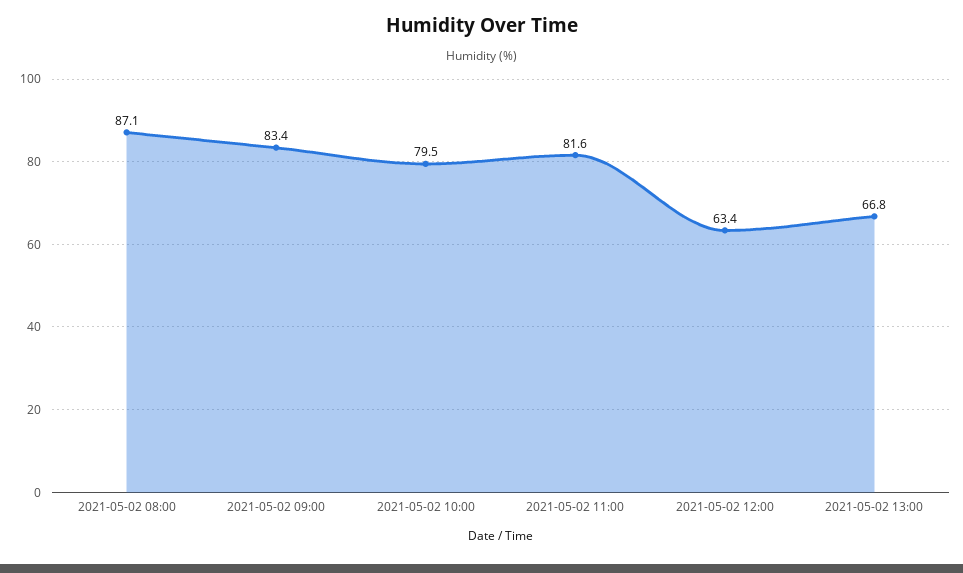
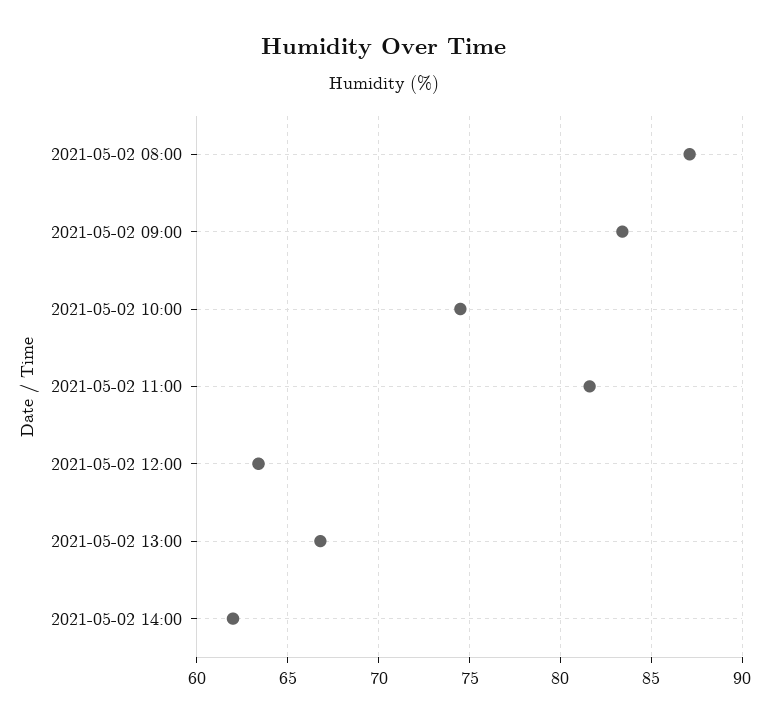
2021-05-02 10:00: 79.5 -> 74.5
2021-05-02 14:00: none -> 62

